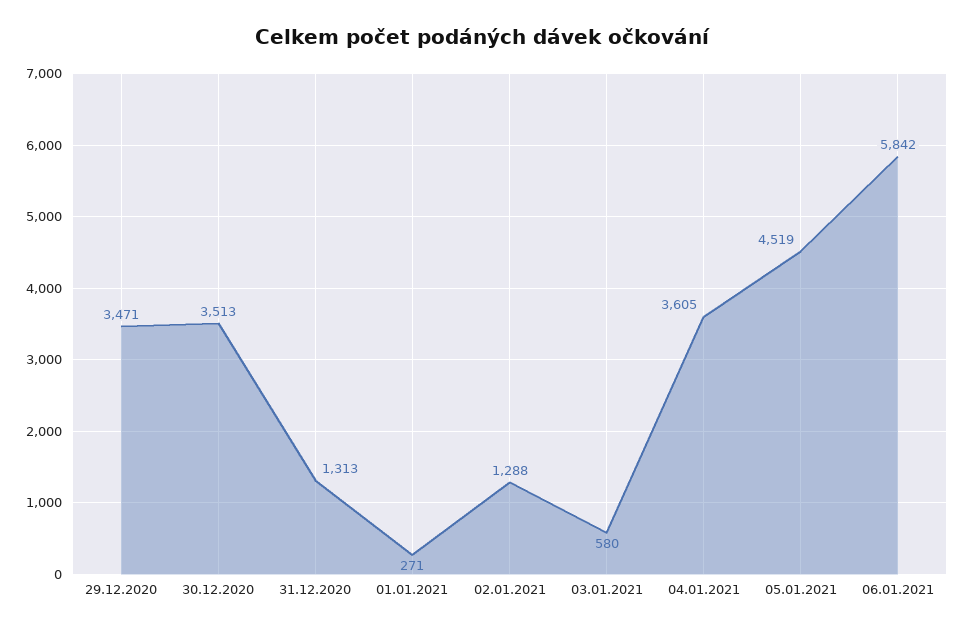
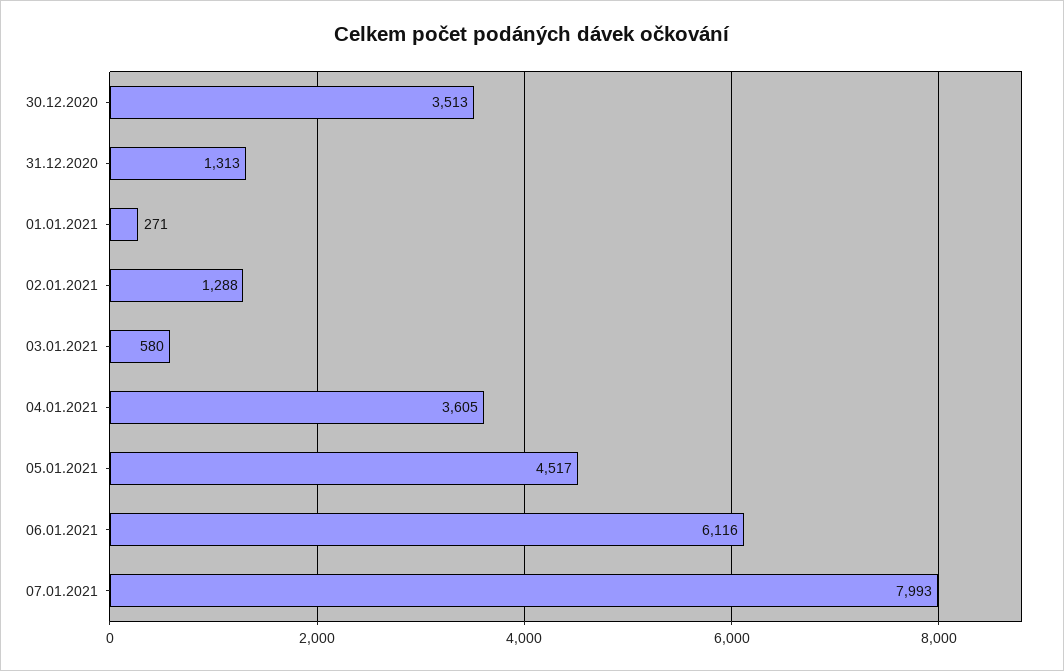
29.12.2020: 3471 -> none
05.01.2021: 4519 -> 4517
06.01.2021: 5842 -> 6116
07.01.2021: none -> 7993

